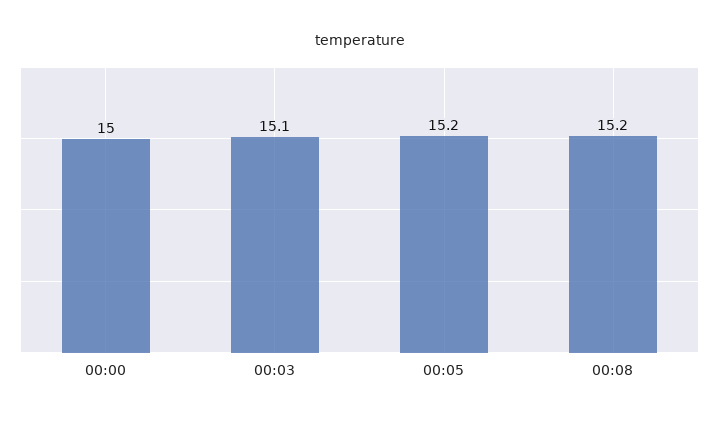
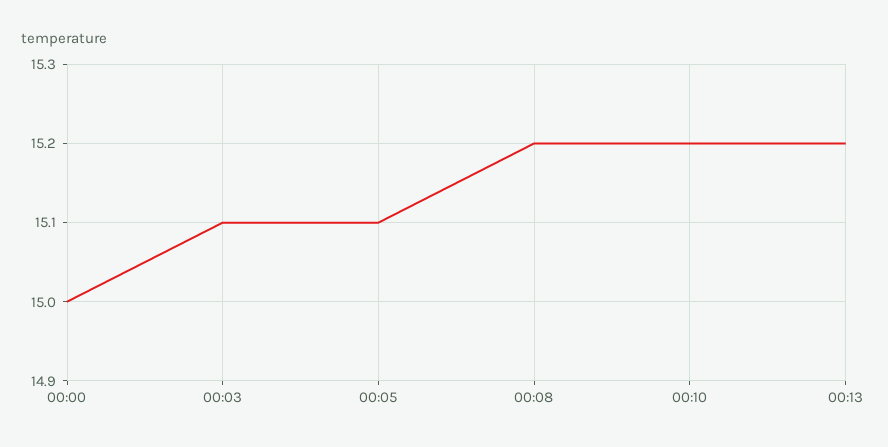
00:05: 15.2 -> 15.1
00:10: none -> 15.2
00:13: none -> 15.2

